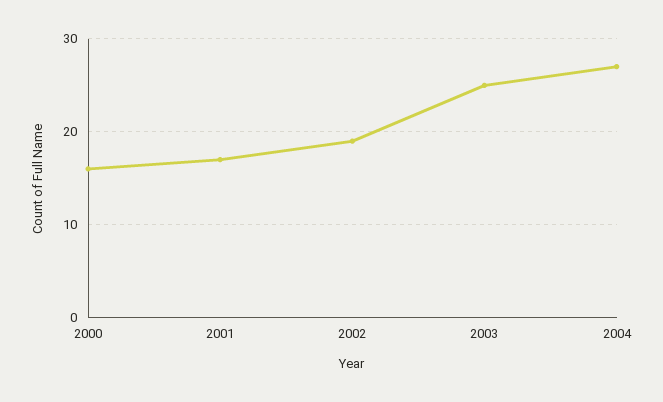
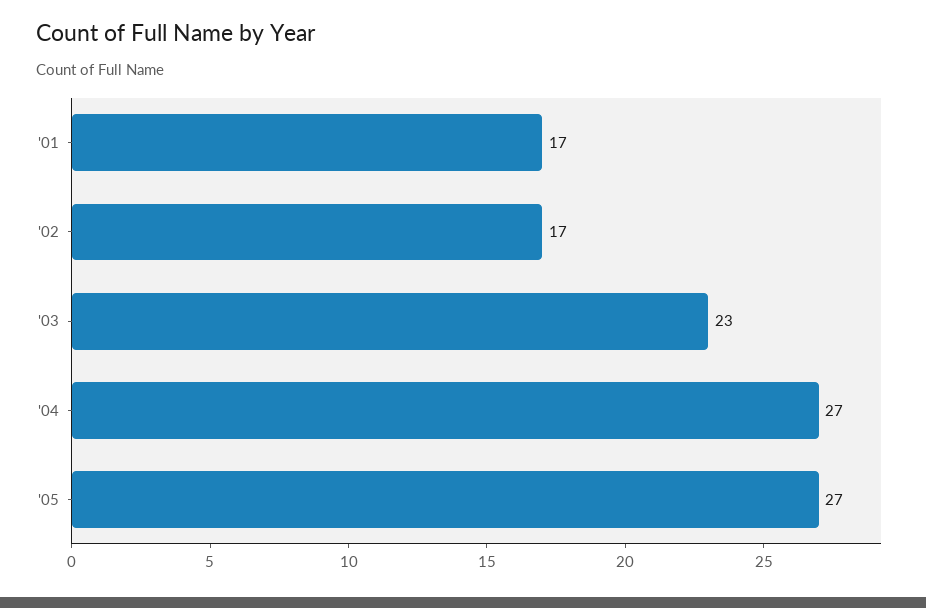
2000: 16 -> none
2002: 19 -> 17
2003: 25 -> 23
'05: none -> 27

